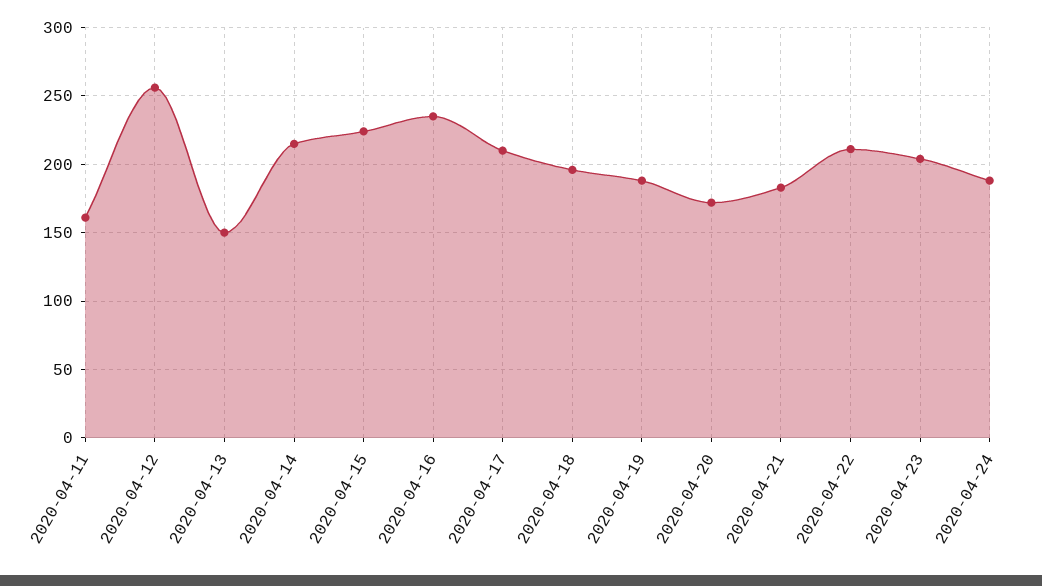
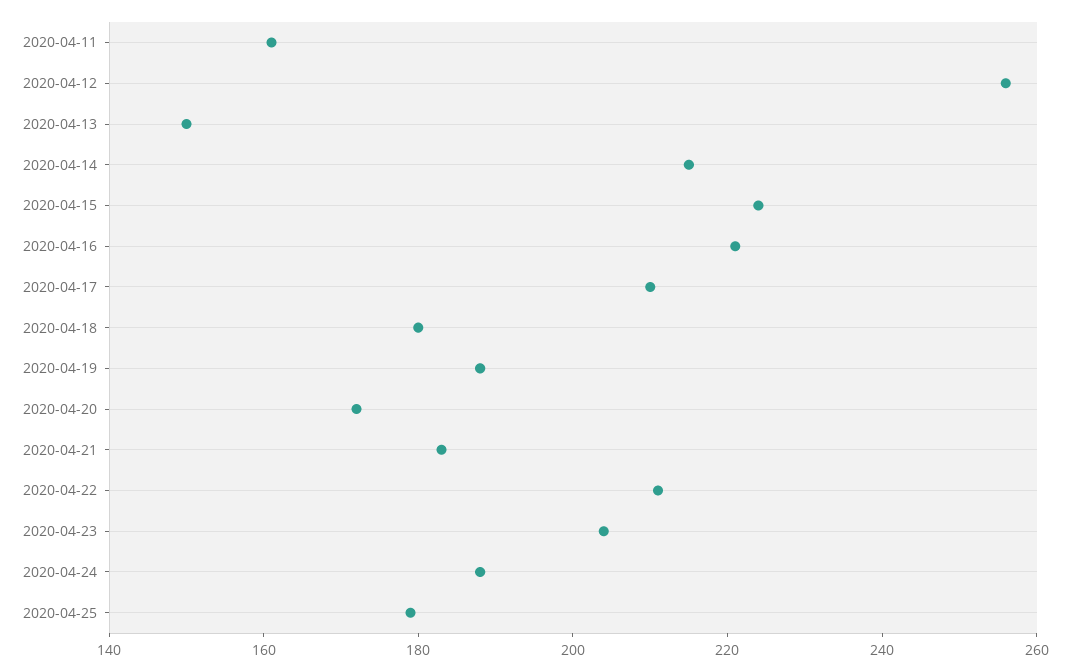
2020-04-16: 235 -> 220
2020-04-18: 195 -> 180
2020-04-25: none -> 180

